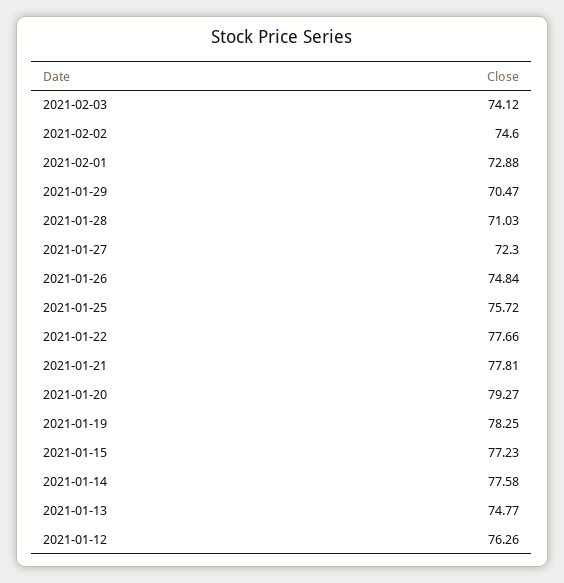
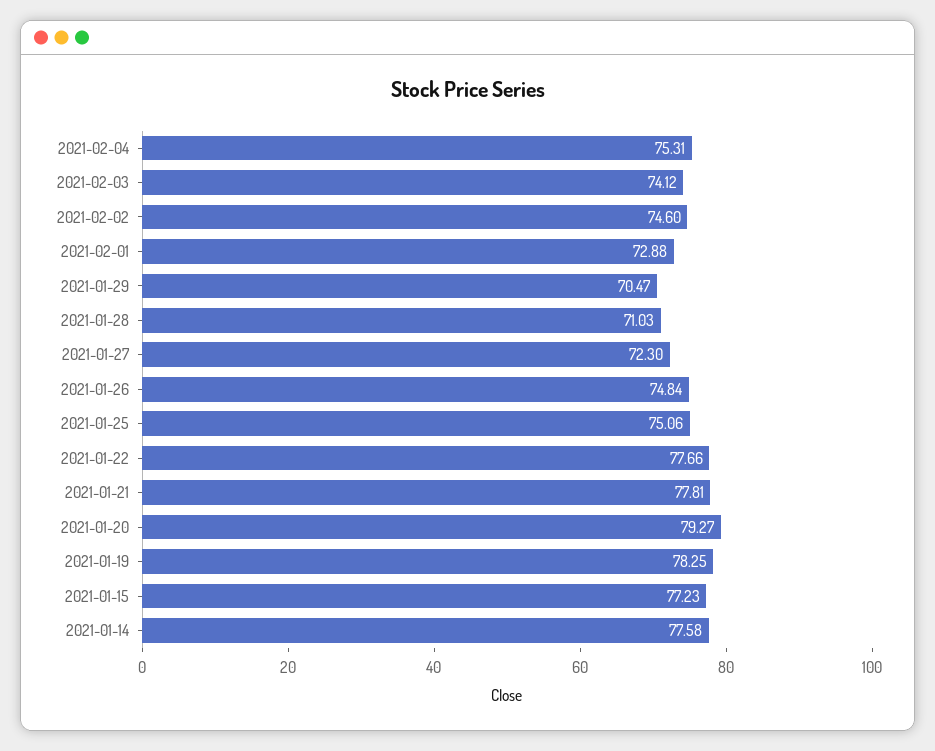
2021-01-25: 75.72 -> 75.06
2021-01-13: 74.77 -> none
2021-01-12: 76.26 -> none
2021-02-04: none -> 75.31

